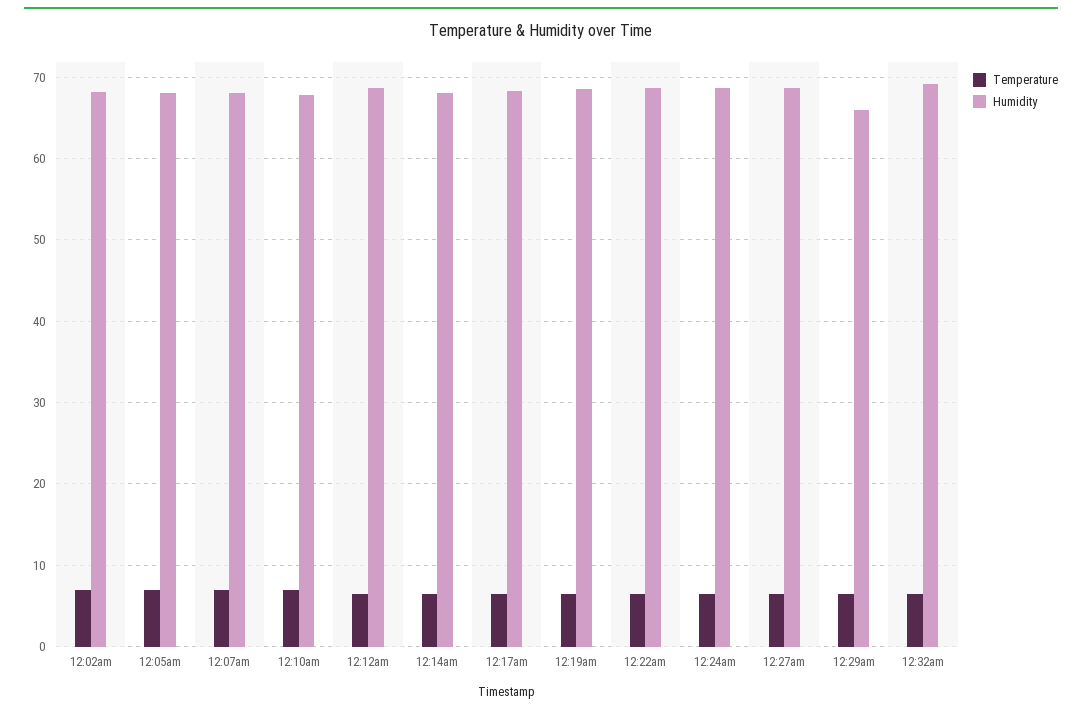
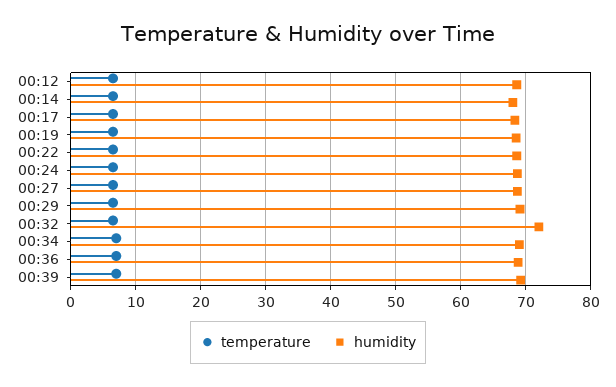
Temperature, 12:02am: 7 -> none
Humidity, 12:02am: 68 -> none
Temperature, 12:05am: 7 -> none
Humidity, 12:05am: 68 -> none
Temperature, 12:07am: 7 -> none
Humidity, 12:07am: 68 -> none
Temperature, 12:10am: 7 -> none
Humidity, 12:10am: 68 -> none
Humidity, 12:29am: 66 -> 69
Humidity, 12:32am: 69 -> 72
Temperature, 00:34: none -> 7
Humidity, 00:34: none -> 69
Temperature, 00:36: none -> 7
Humidity, 00:36: none -> 69
Temperature, 00:39: none -> 7
Humidity, 00:39: none -> 69

